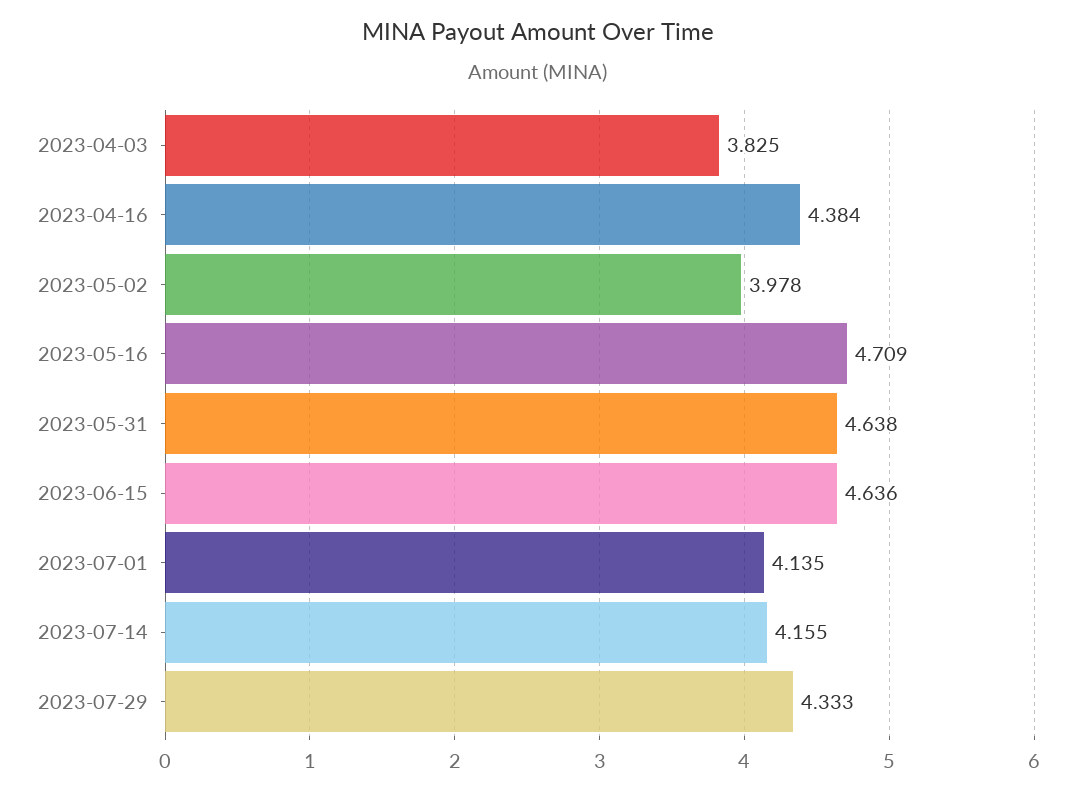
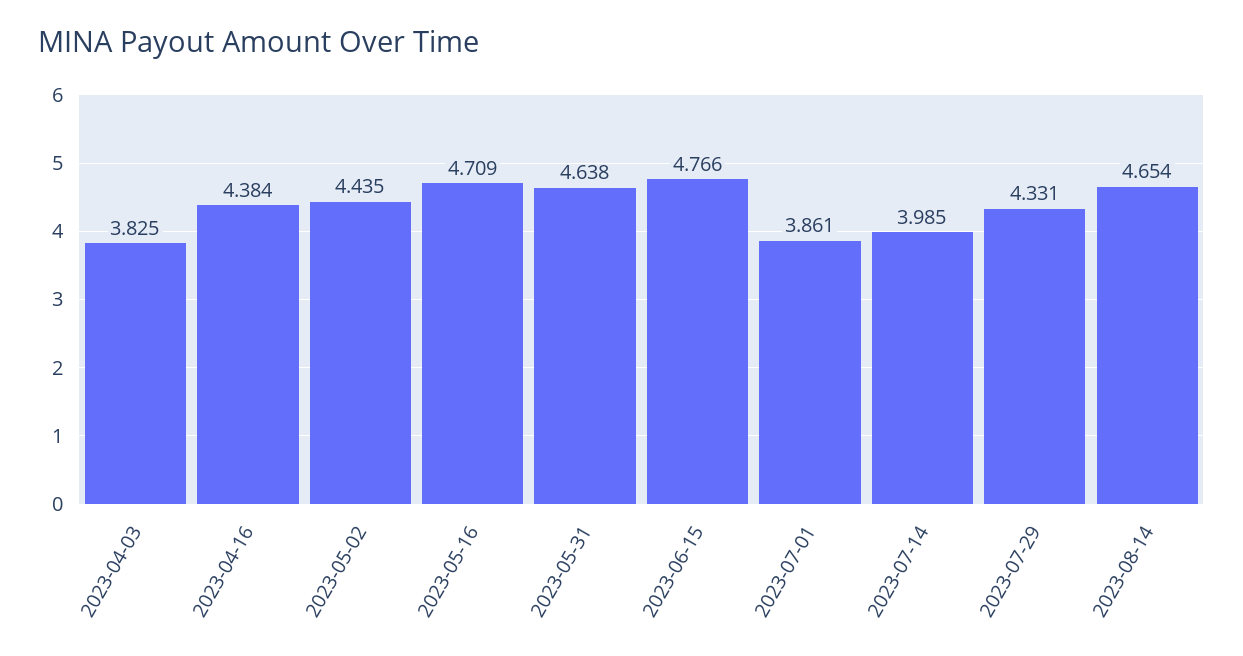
2023-05-02: 3.978 -> 4.435
2023-06-15: 4.636 -> 4.766
2023-07-01: 4.135 -> 3.861
2023-07-14: 4.155 -> 3.985
2023-07-29: 4.333 -> 4.331
2023-08-14: none -> 4.654

